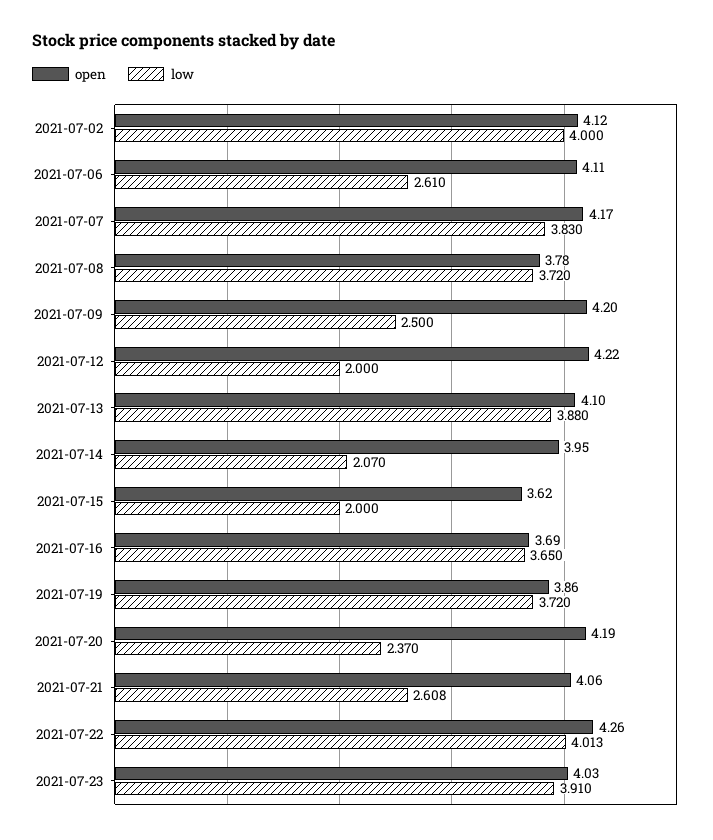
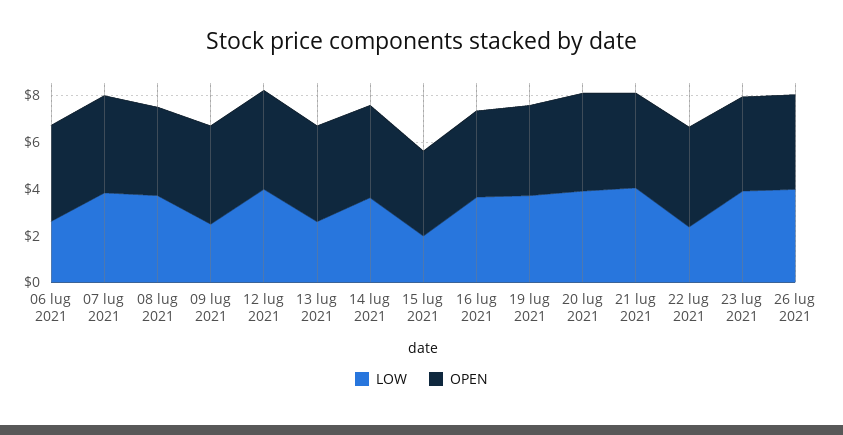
open, 2021-07-02: 4.12 -> none
low, 2021-07-02: 4 -> none
low, 2021-07-12: 2 -> 4
low, 2021-07-13: 3.88 -> 2.5
low, 2021-07-14: 2.07 -> 3.5
low, 2021-07-20: 2.37 -> 4
low, 2021-07-21: 2.608 -> 4
low, 2021-07-22: 4.013 -> 2.5
low, 26 lug 2021: none -> 4
open, 26 lug 2021: none -> 4

